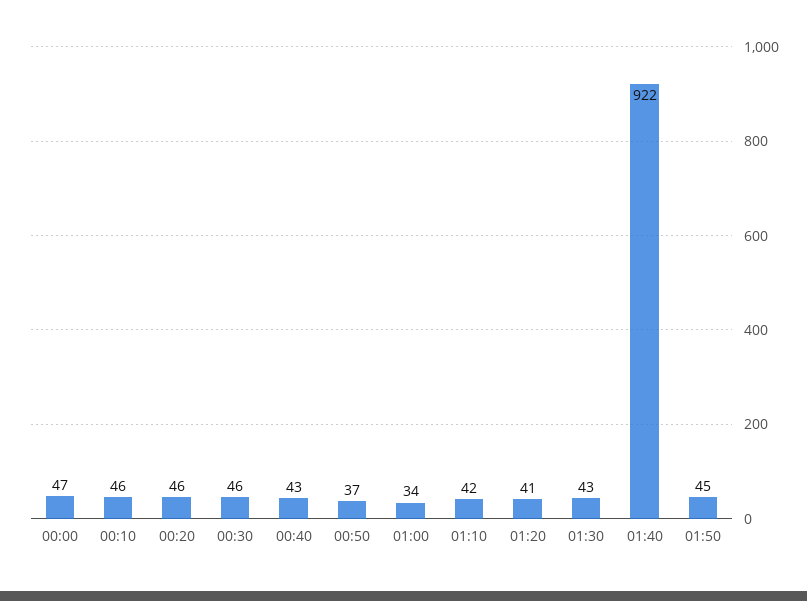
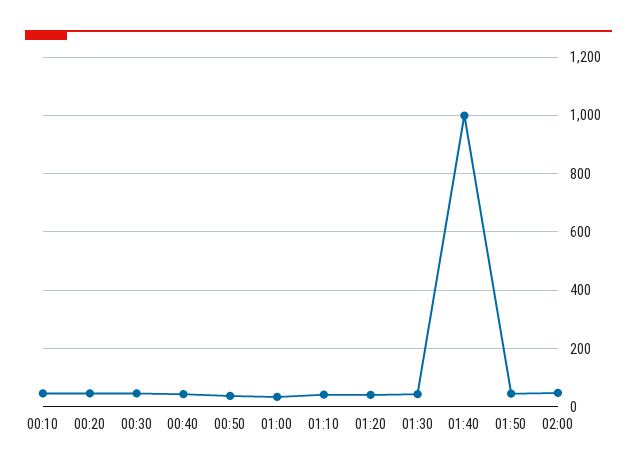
00:00: 47 -> none
01:40: 922 -> 1000
02:00: none -> 50

